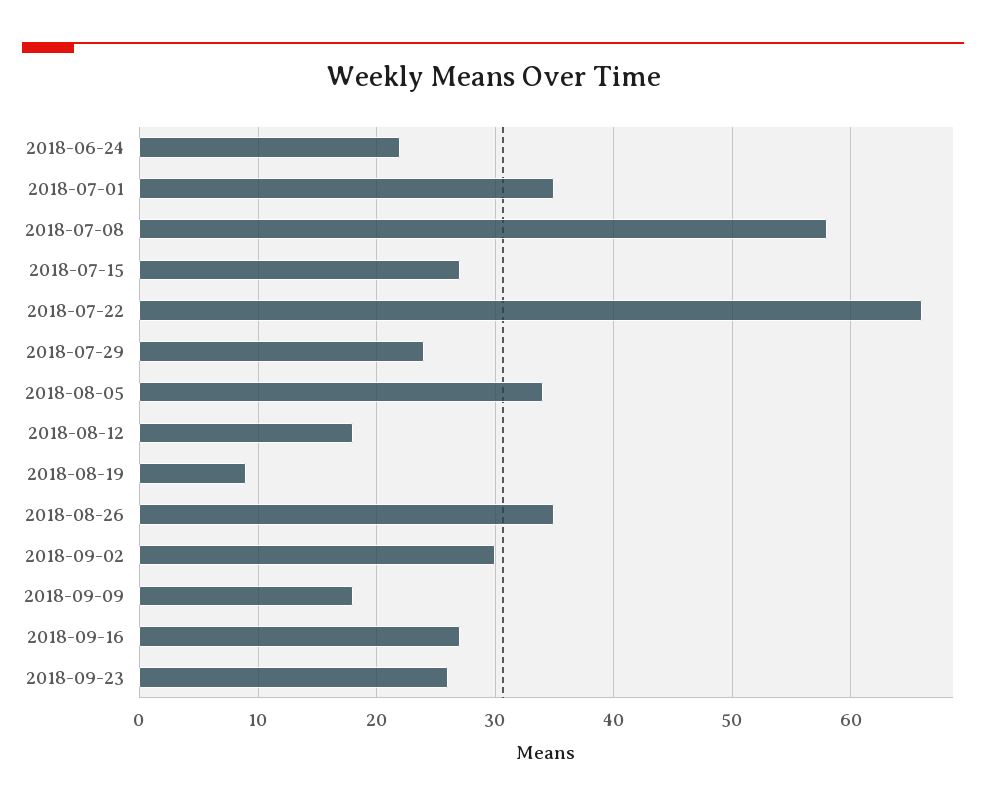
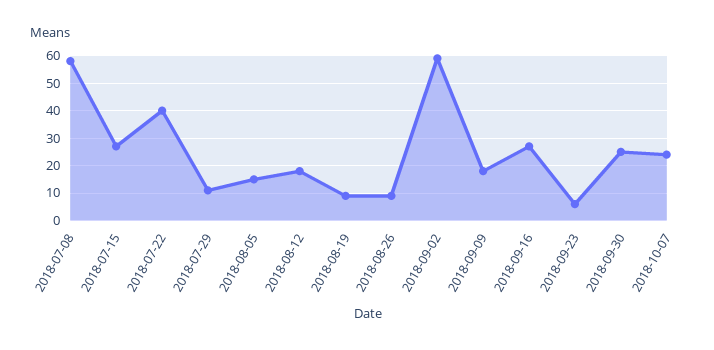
2018-06-24: 22 -> none
2018-07-01: 35 -> none
2018-07-22: 66 -> 40
2018-07-29: 24 -> 10
2018-08-05: 34 -> 15
2018-08-26: 35 -> 10
2018-09-02: 30 -> 60
2018-09-23: 26 -> 5
2018-09-30: none -> 25
2018-10-07: none -> 25

